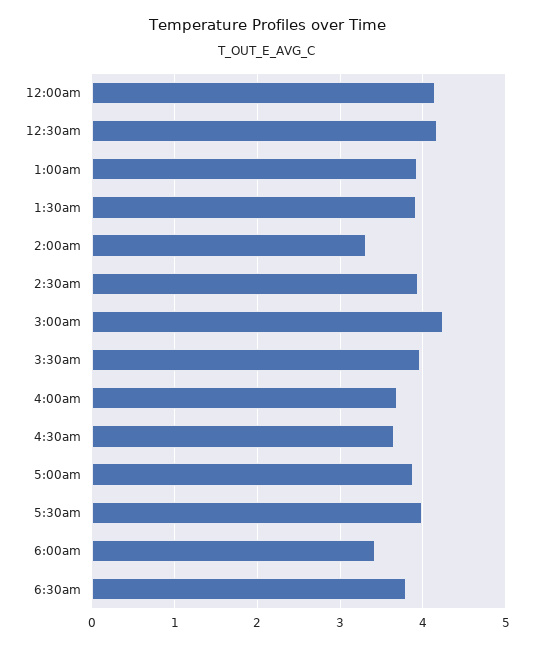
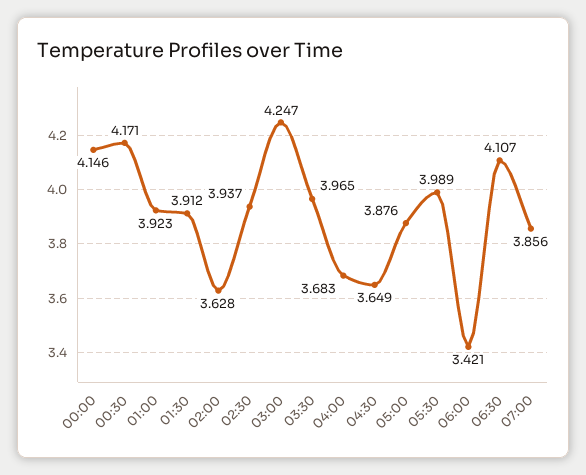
2:00am: 3.3 -> 3.628
6:30am: 3.8 -> 4.107
07:00: none -> 3.856

